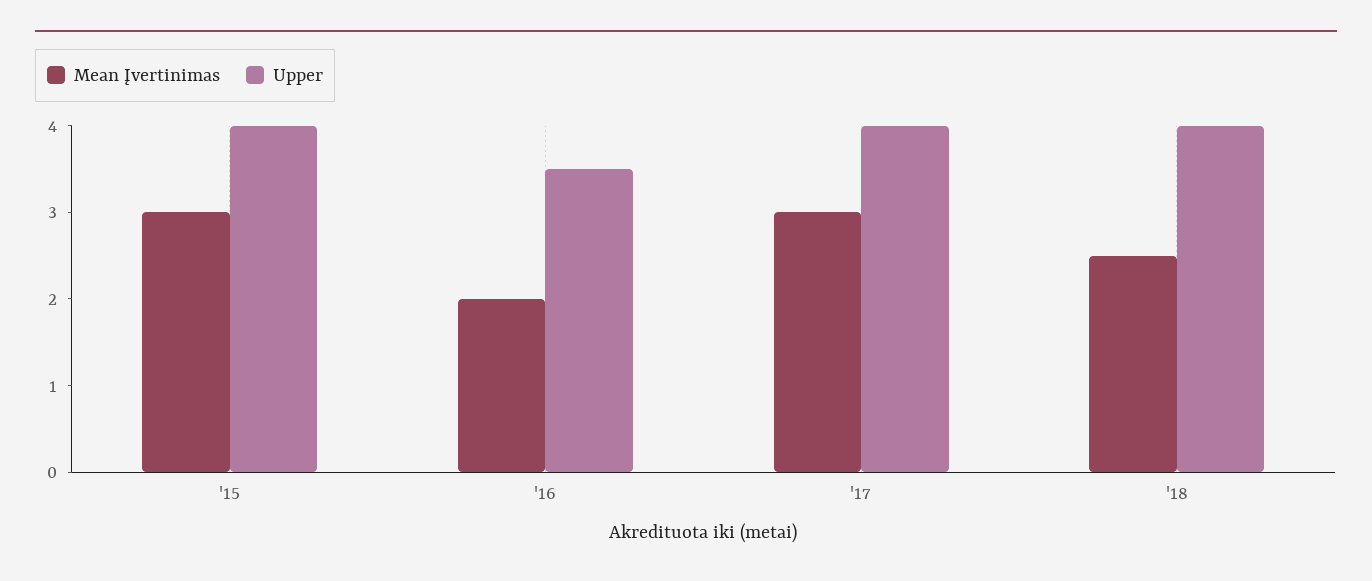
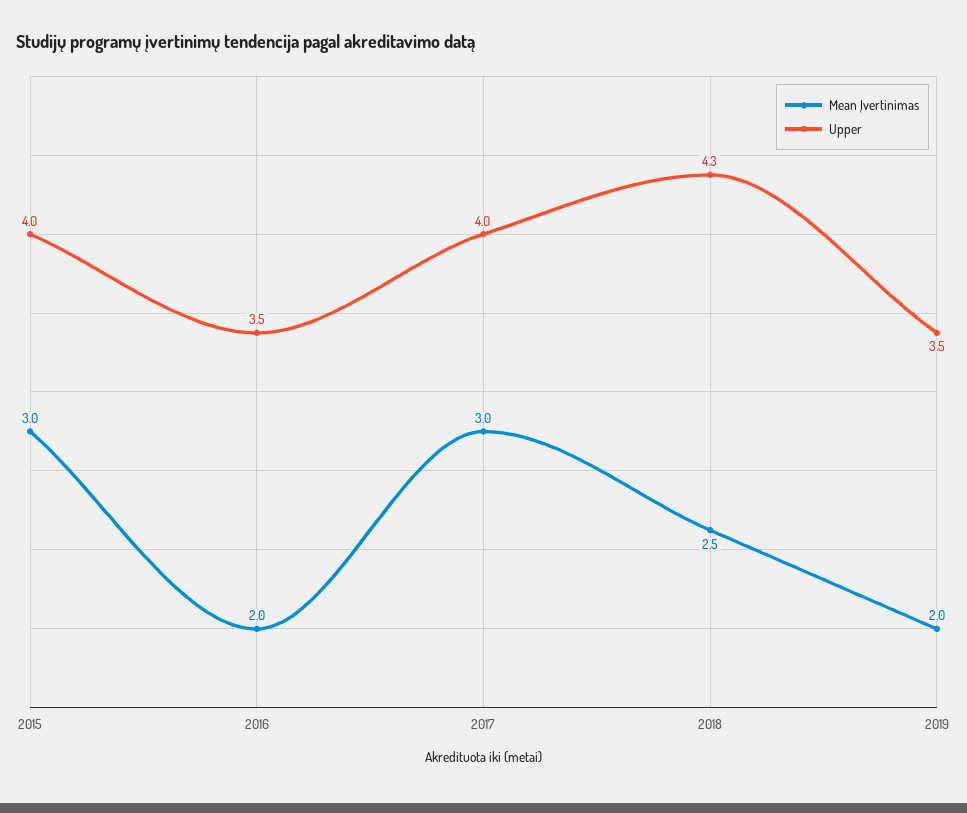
Upper, '18: 4 -> 4.3
Mean Įvertinimas, 2019: none -> 2
Upper, 2019: none -> 3.5

